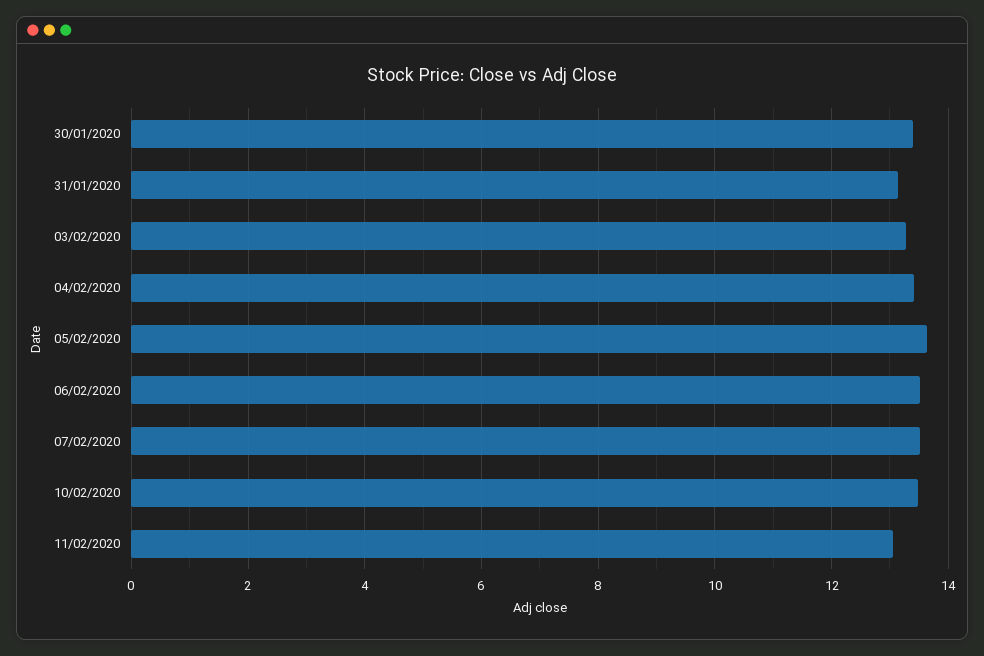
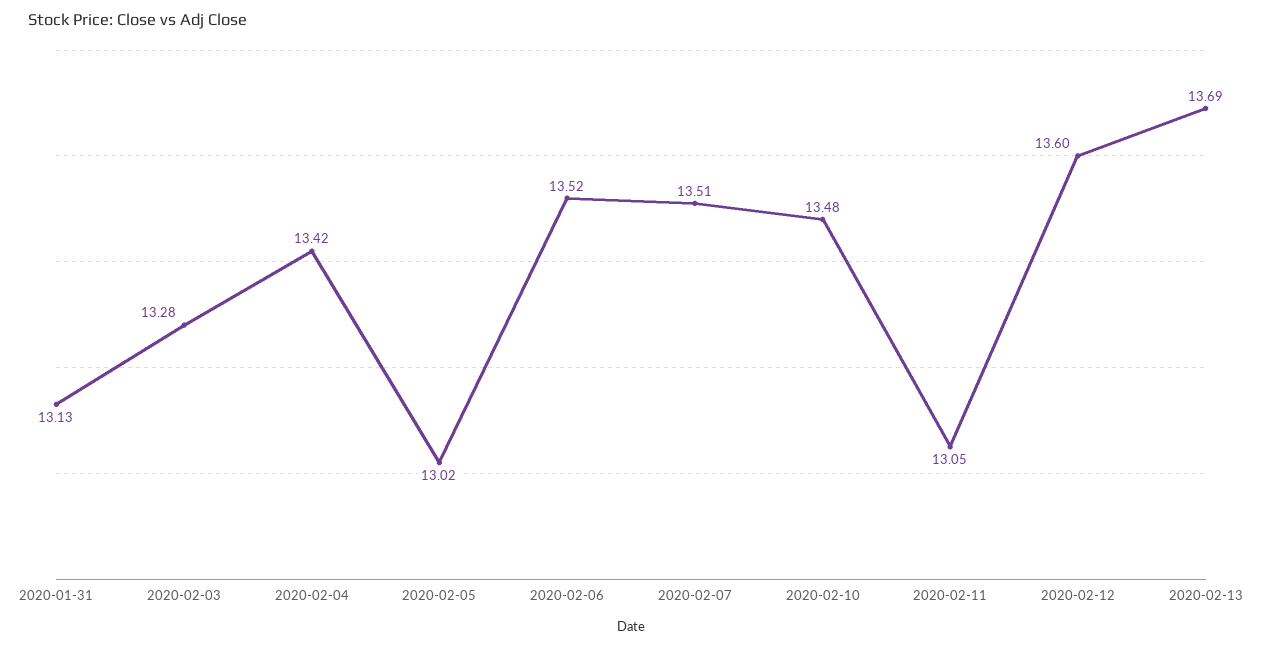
30/01/2020: 13.4 -> none
05/02/2020: 13.6 -> 13.02
2020-02-12: none -> 13.6
2020-02-13: none -> 13.69

